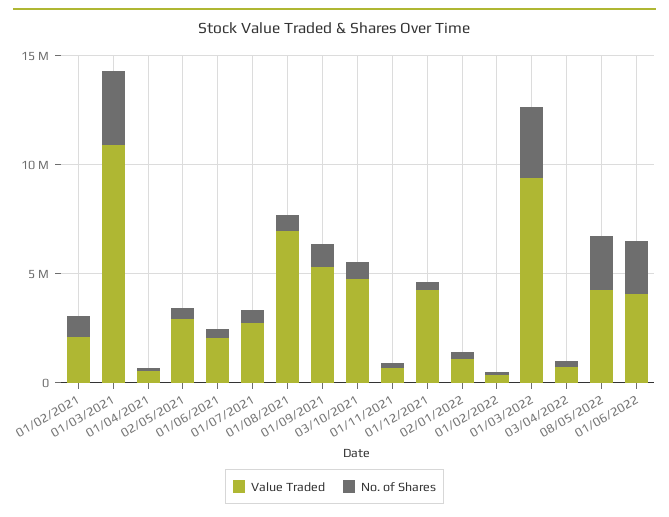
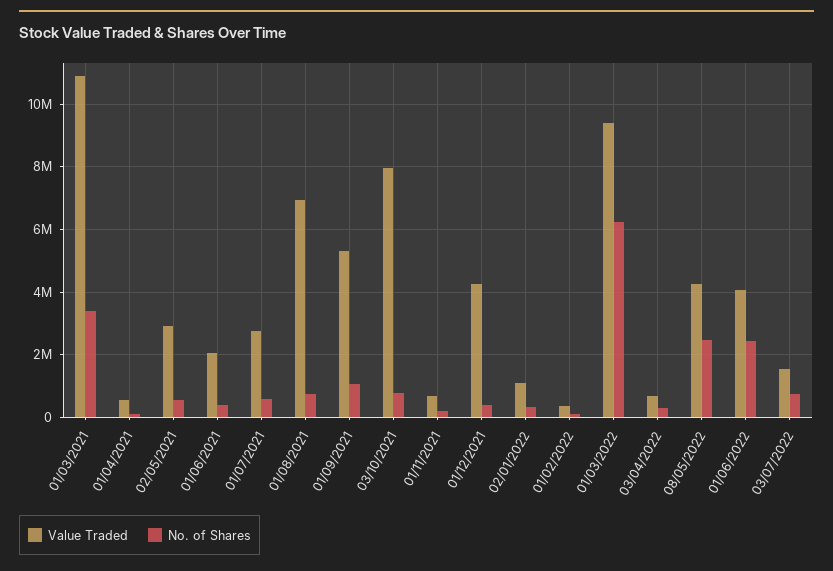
Value Traded, 01/02/2021: 2000000 -> none
No. of Shares, 01/02/2021: 1000000 -> none
Value Traded, 03/10/2021: 5000000 -> 8000000
No. of Shares, 01/03/2022: 3000000 -> 6200000
Value Traded, 03/07/2022: none -> 1600000
No. of Shares, 03/07/2022: none -> 800000

